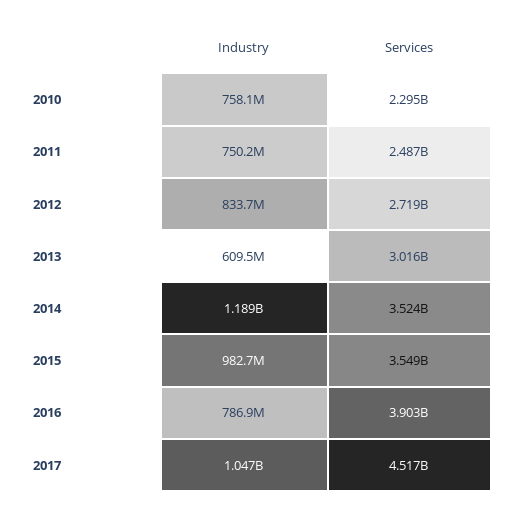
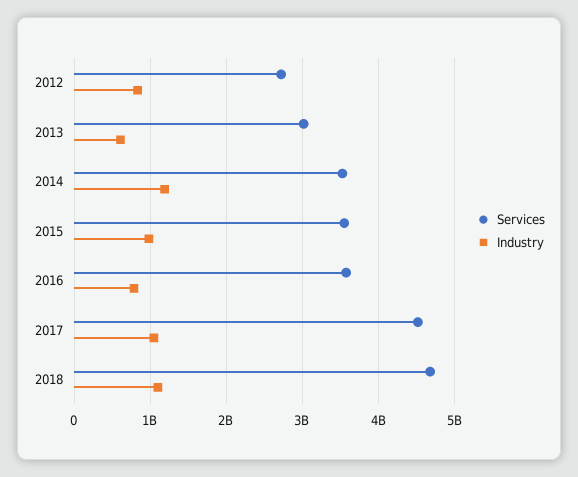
Industry, 2010: 758100000 -> none
Services, 2010: 2295000000 -> none
Industry, 2011: 750200000 -> none
Services, 2011: 2487000000 -> none
Services, 2016: 3903000000 -> 3600000000
Services, 2018: none -> 4700000000
Industry, 2018: none -> 1100000000

